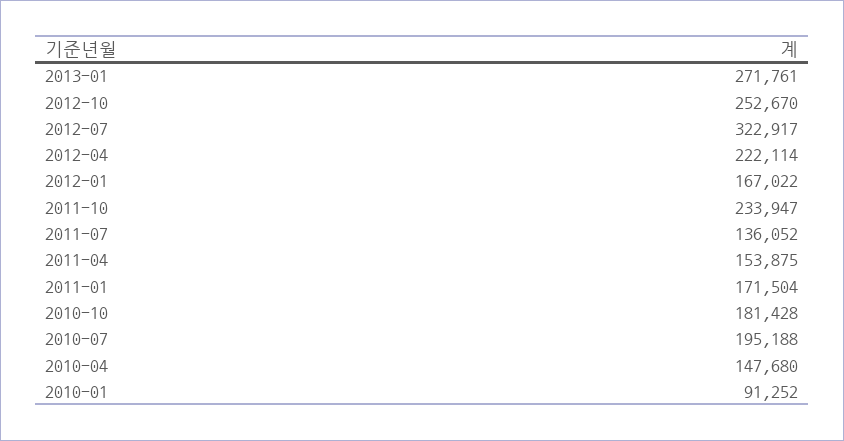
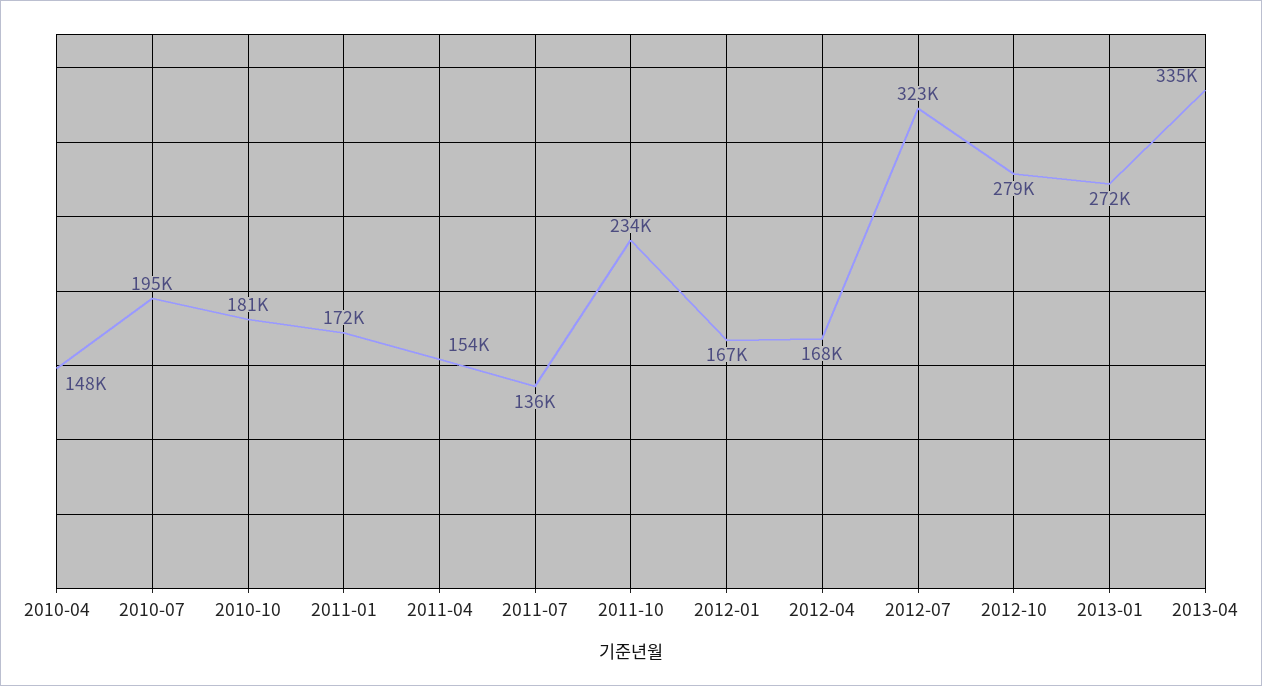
2012-10: 252670 -> 279000
2012-04: 222114 -> 168000
2010-01: 91252 -> none
2013-04: none -> 335000

